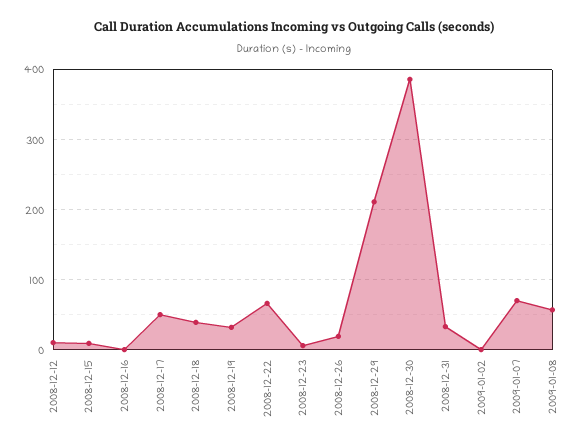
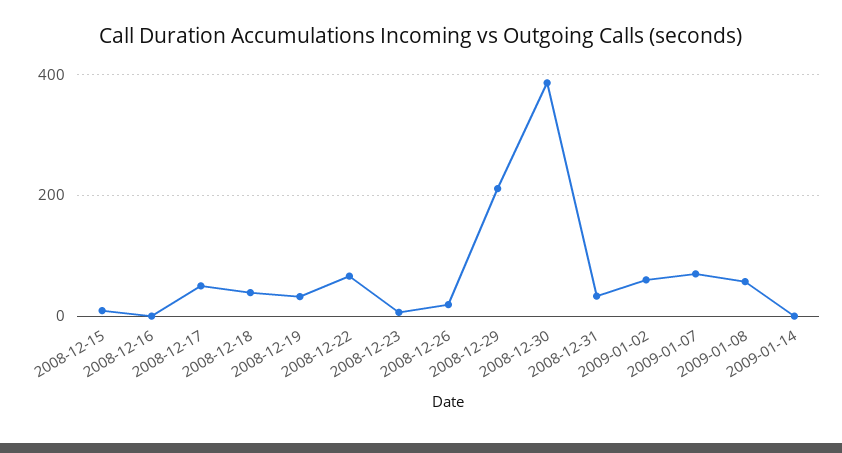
2008-12-12: 10 -> none
2009-01-02: 0 -> 60
2009-01-14: none -> 0

